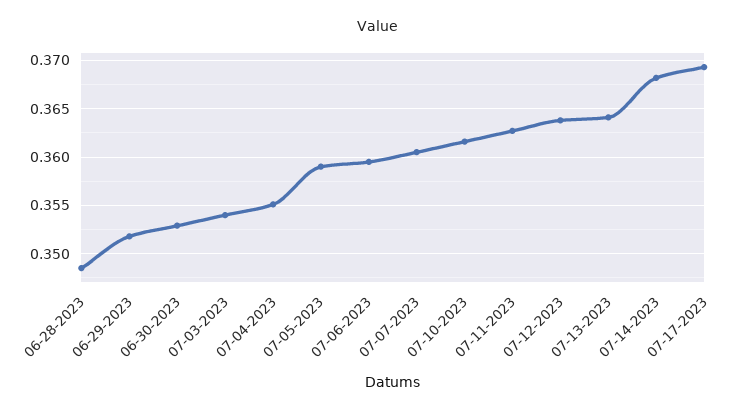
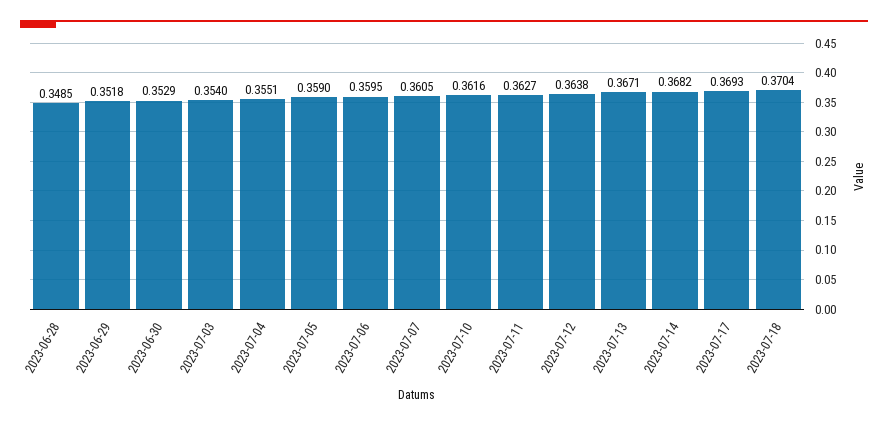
07-13-2023: 0.364 -> 0.3671
2023-07-18: none -> 0.3704

